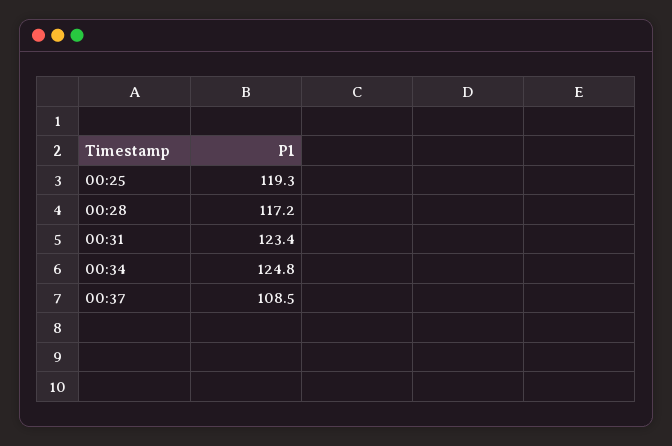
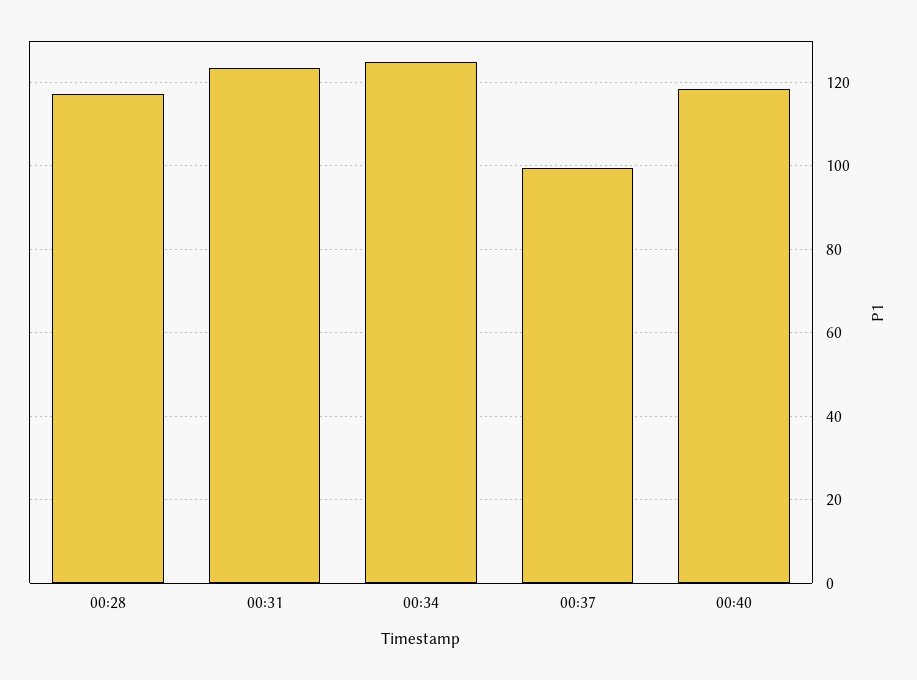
00:25: 119.3 -> none
00:37: 108.5 -> 100
00:40: none -> 118

